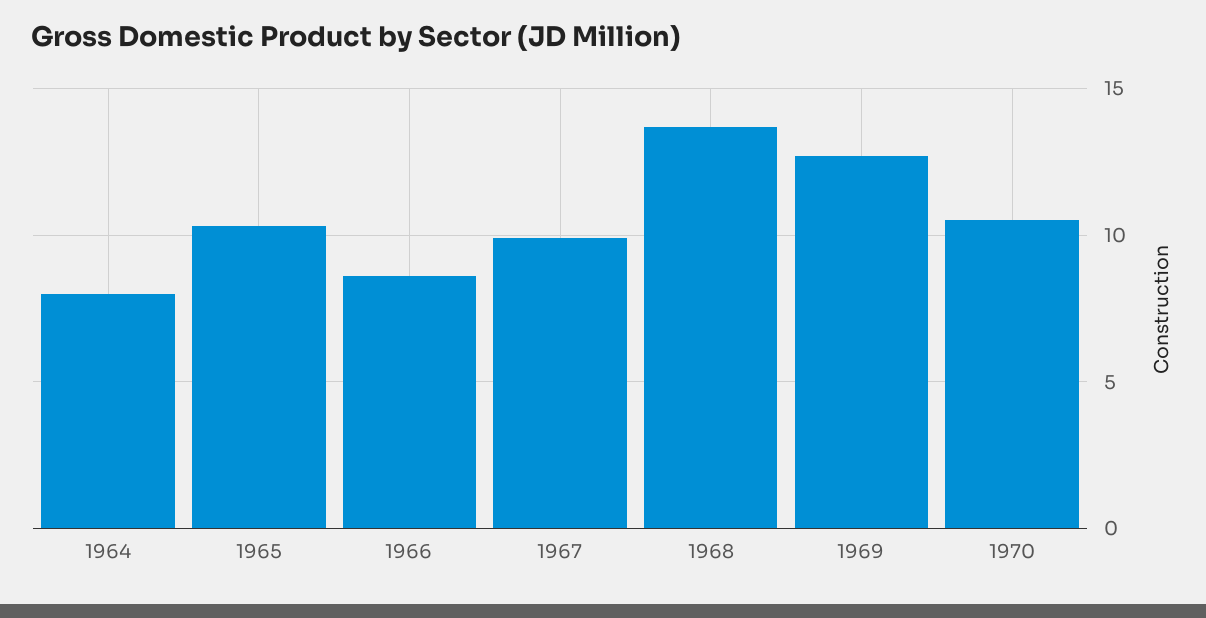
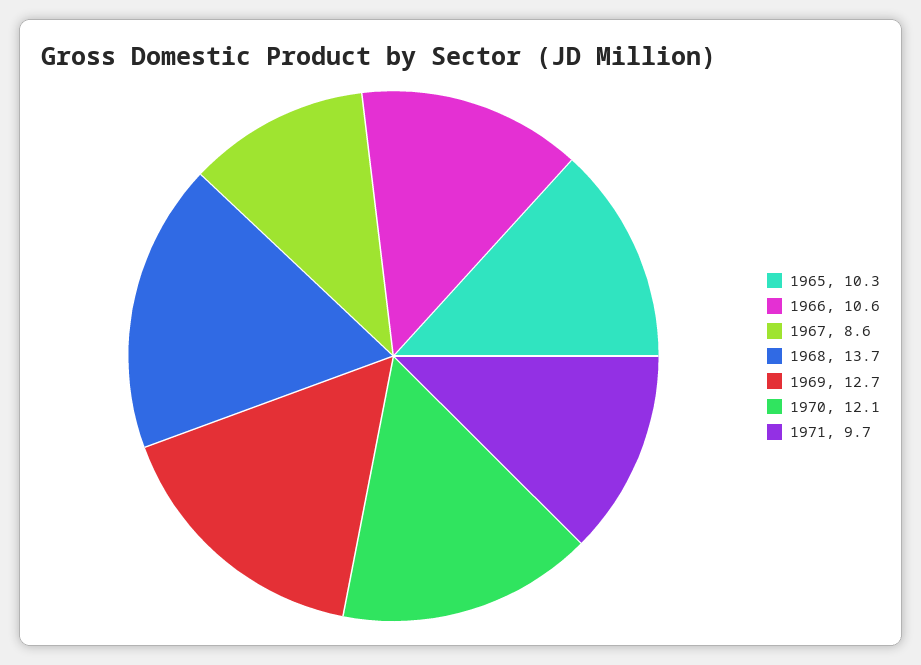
1964: 8 -> none
1966: 8.5 -> 10.6
1967: 10 -> 8.6
1970: 10.5 -> 12.1
1971: none -> 9.7

